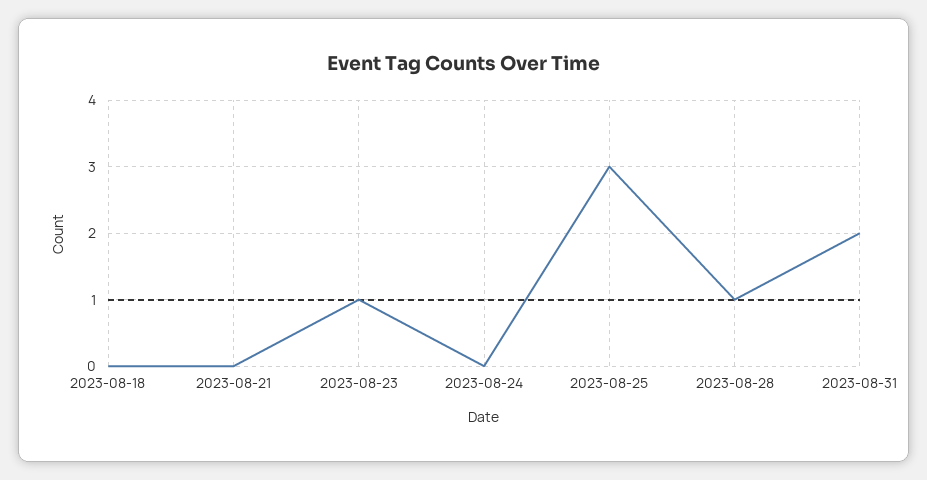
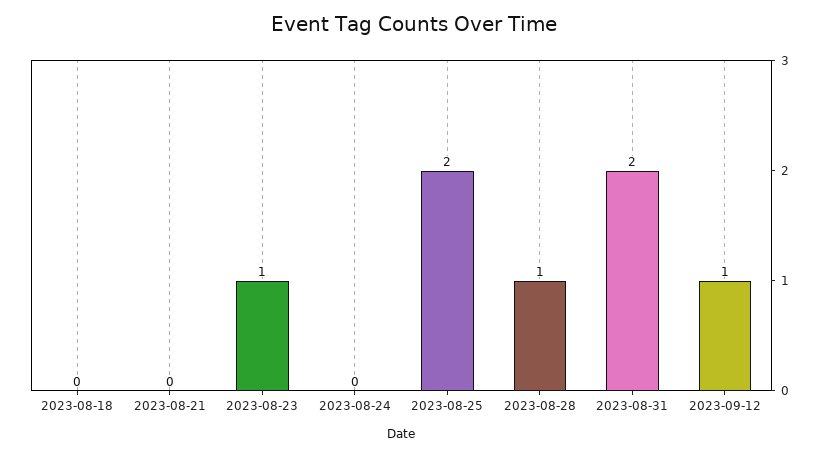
2023-08-25: 3 -> 2
2023-09-12: none -> 1

